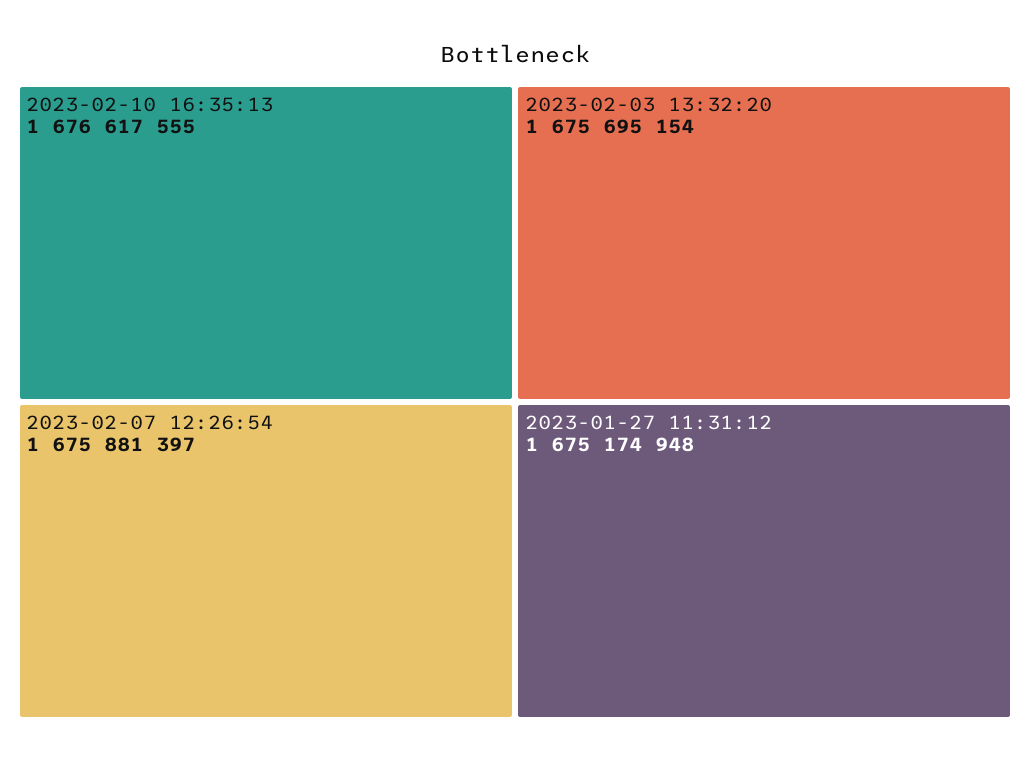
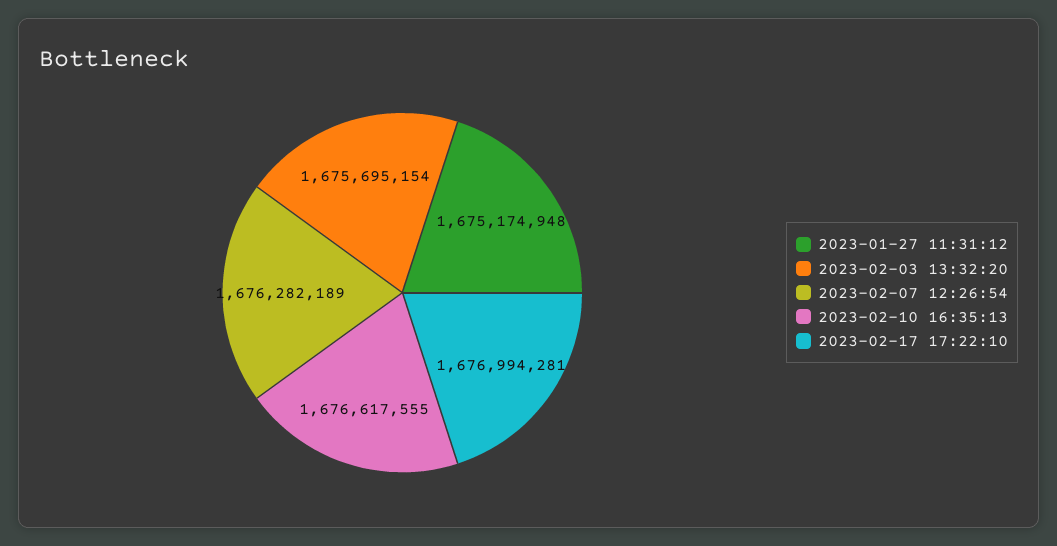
2023-02-07 12:26:54: 1675881397 -> 1676282189
2023-02-17 17:22:10: none -> 1676994281

